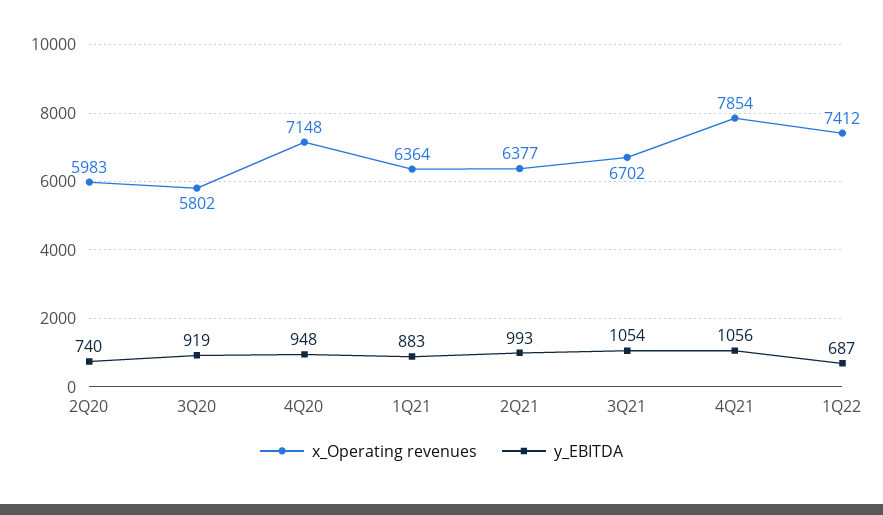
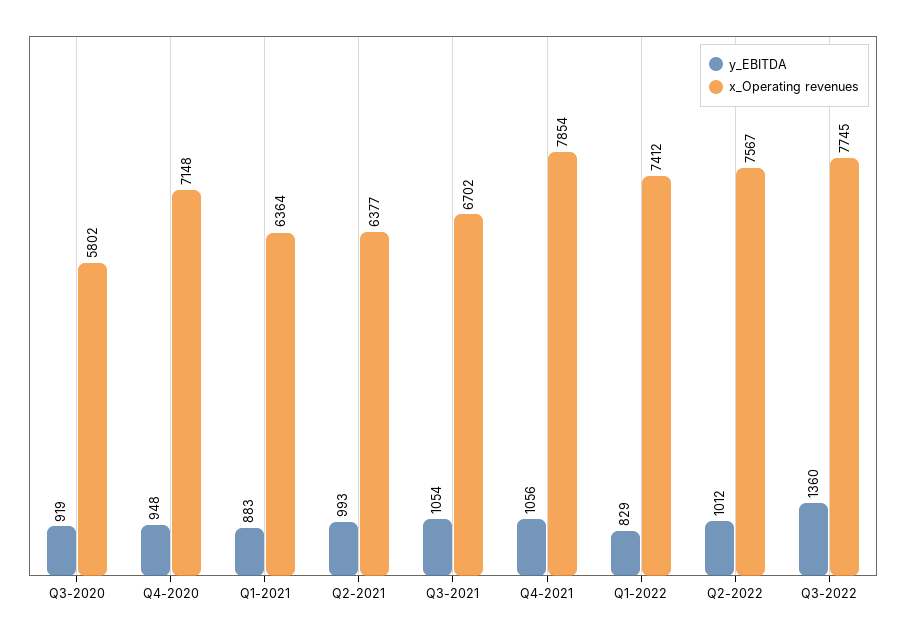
x_Operating revenues, 2Q20: 5983 -> none
y_EBITDA, 2Q20: 740 -> none
y_EBITDA, 1Q22: 687 -> 829
y_EBITDA, Q2-2022: none -> 1012
x_Operating revenues, Q2-2022: none -> 7567
y_EBITDA, Q3-2022: none -> 1360
x_Operating revenues, Q3-2022: none -> 7745

